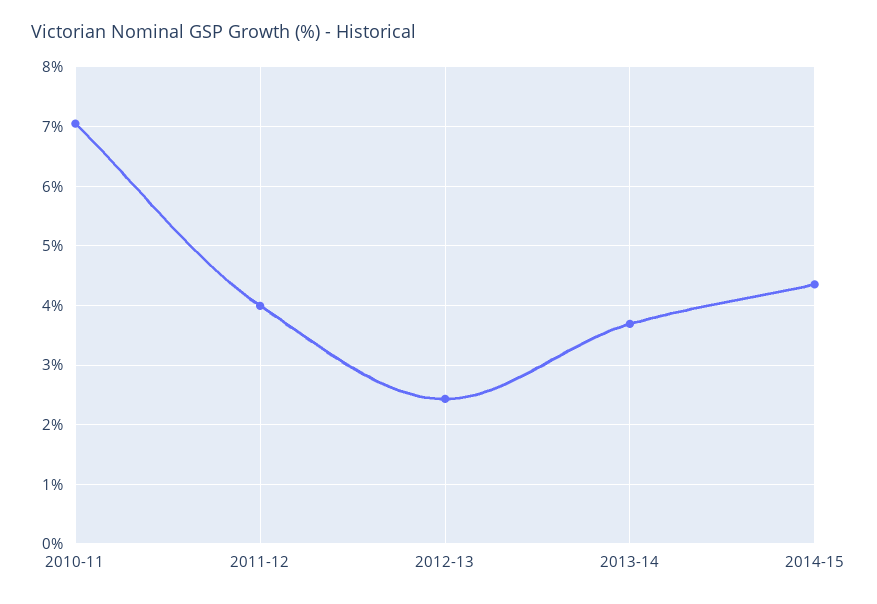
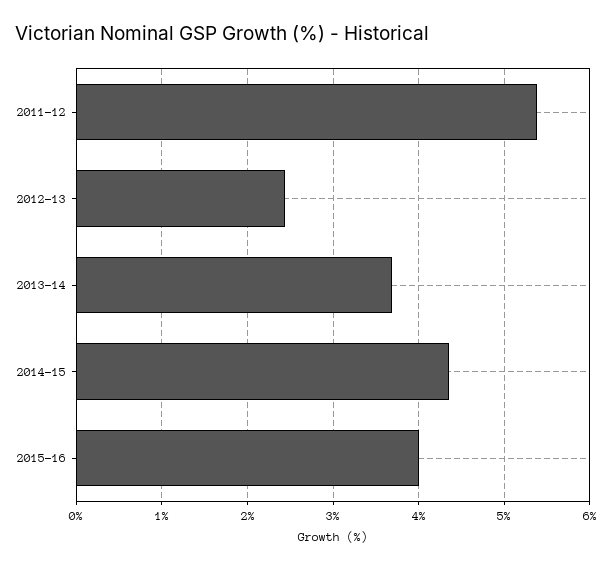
2010-11: 7 -> none
2011-12: 4 -> 5.4
2015-16: none -> 4

